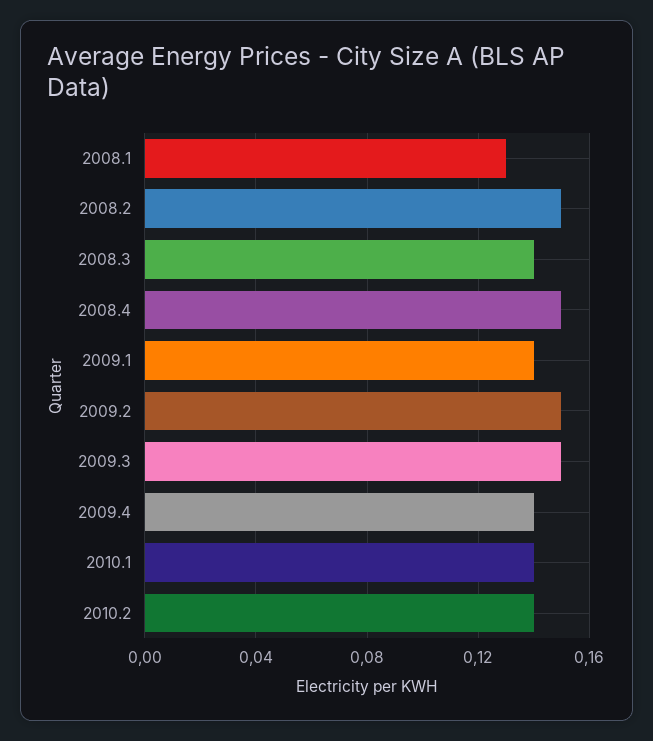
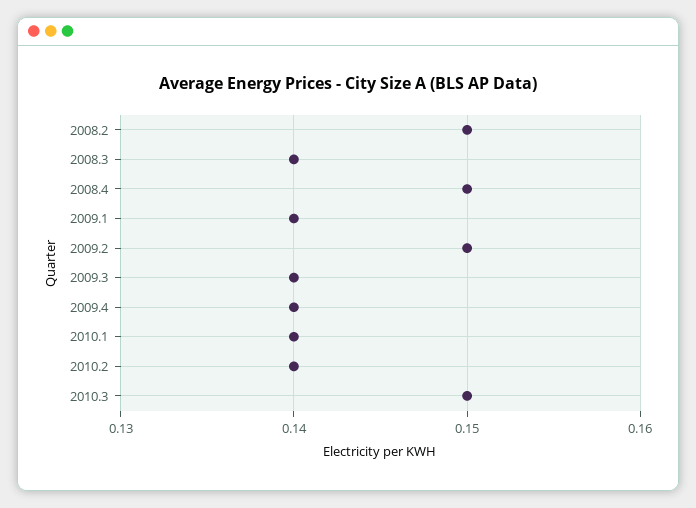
2008.1: 0.13 -> none
2009.3: 0.15 -> 0.14
2010.3: none -> 0.15

